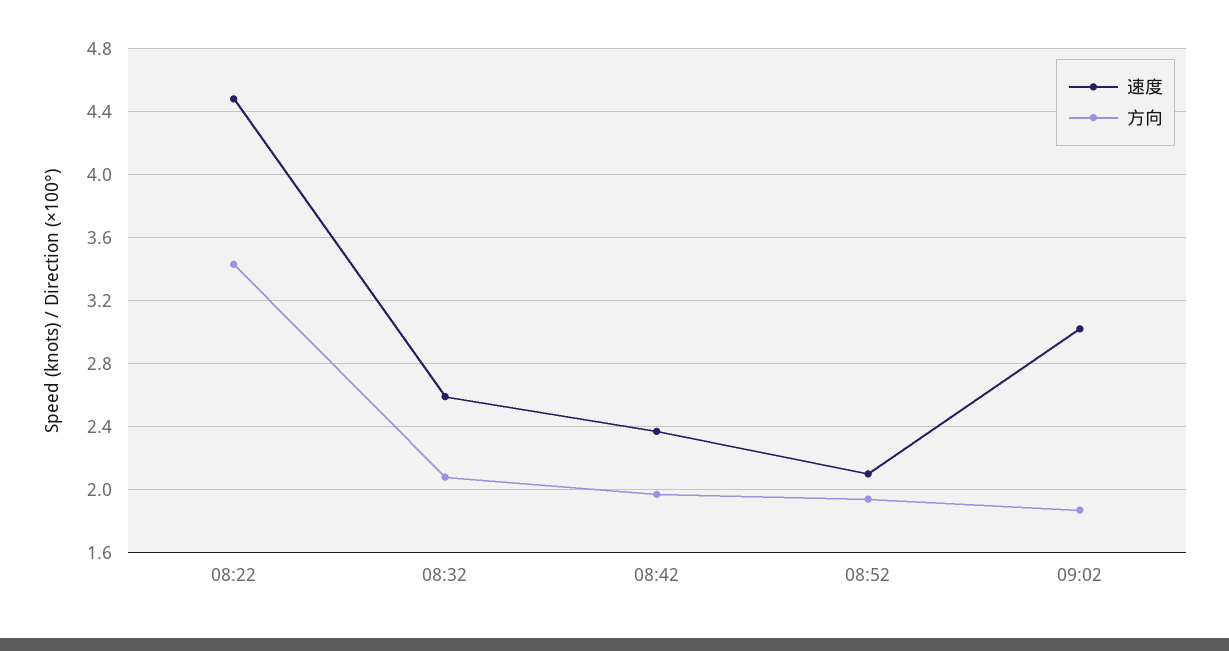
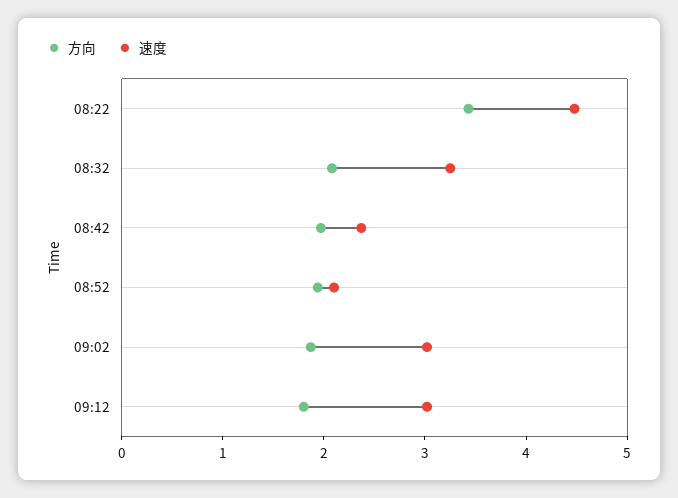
速度, 08:32: 2.6 -> 3.2
方向, 09:12: none -> 1.8
速度, 09:12: none -> 3

